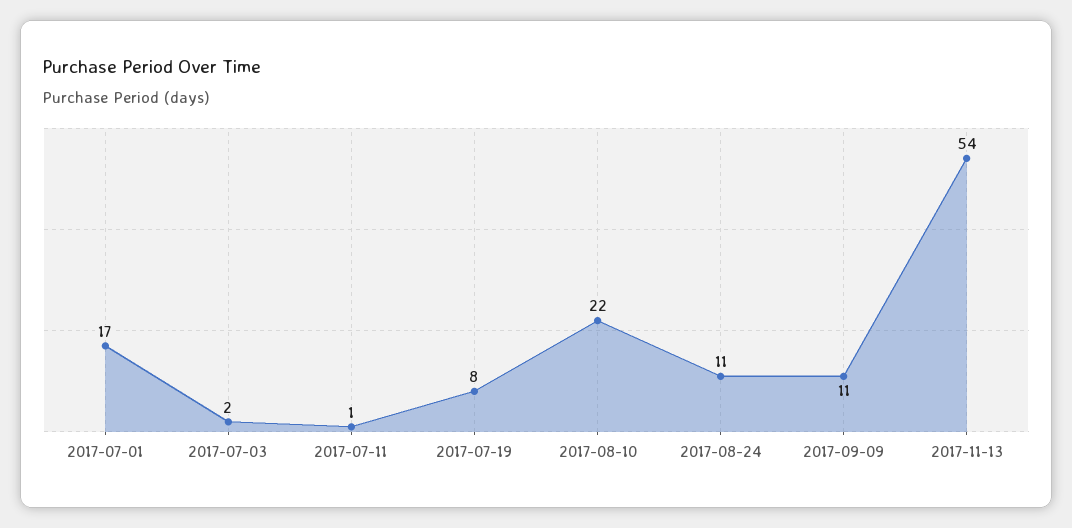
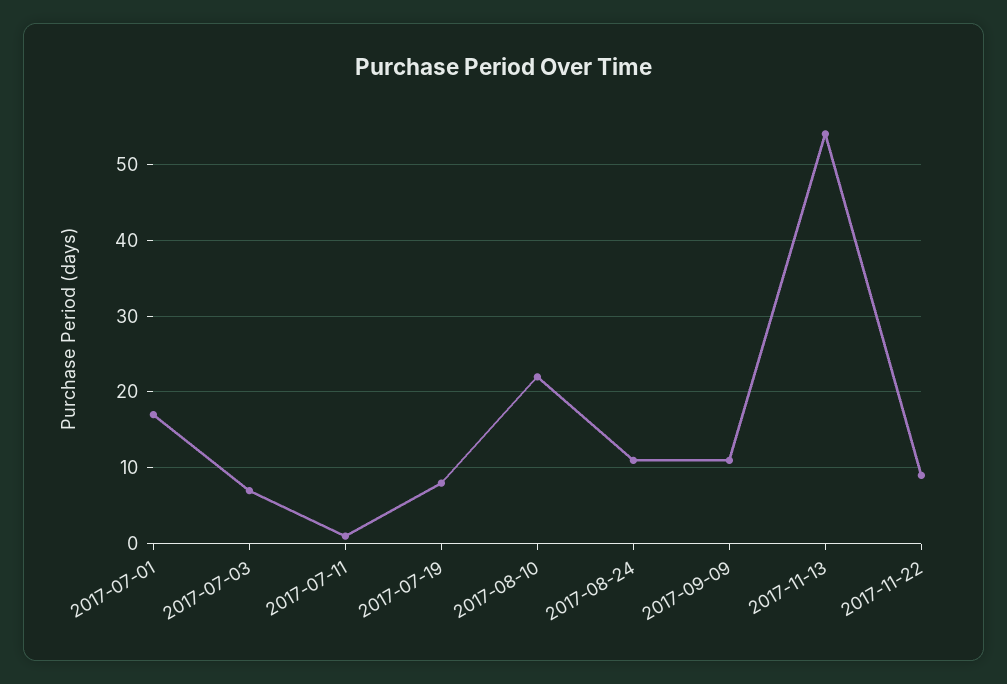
2017-07-03: 2 -> 7
2017-11-22: none -> 9

